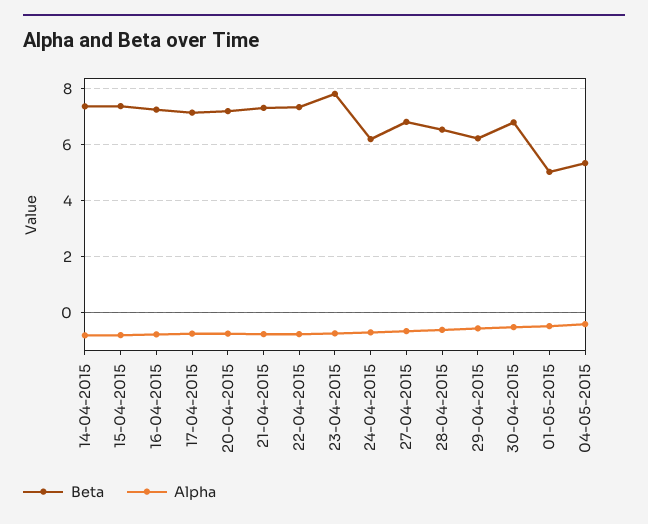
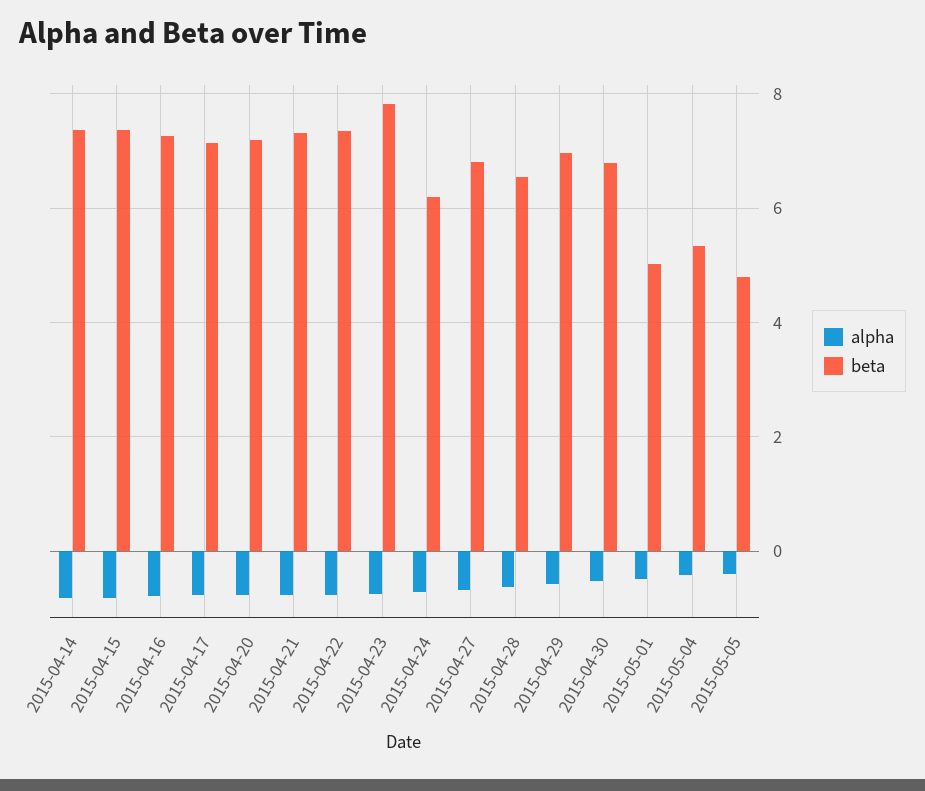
Beta, 29-04-2015: 6.25 -> 7
Alpha, 2015-05-05: none -> -0.4
Beta, 2015-05-05: none -> 4.8

